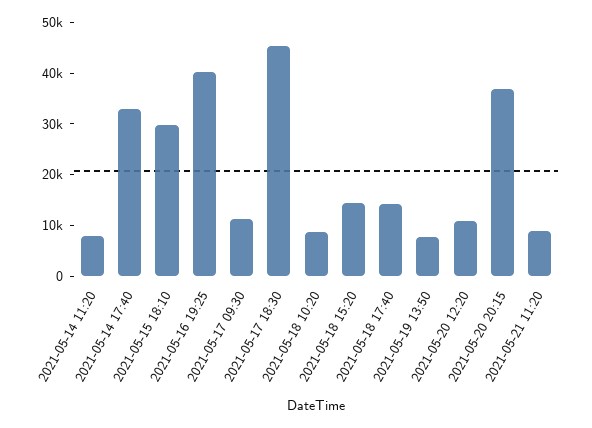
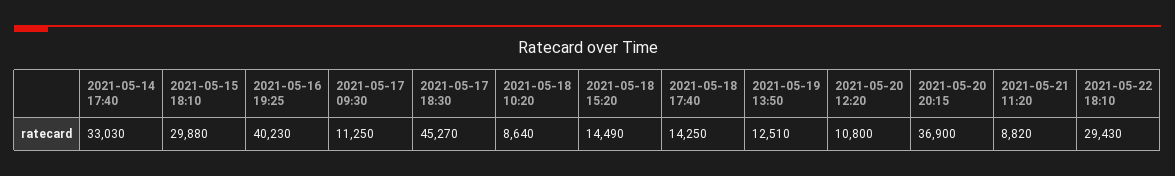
2021-05-14 11:20: 8000 -> none
2021-05-19 13:50: 8000 -> 12510
2021-05-22 18:10: none -> 29430

